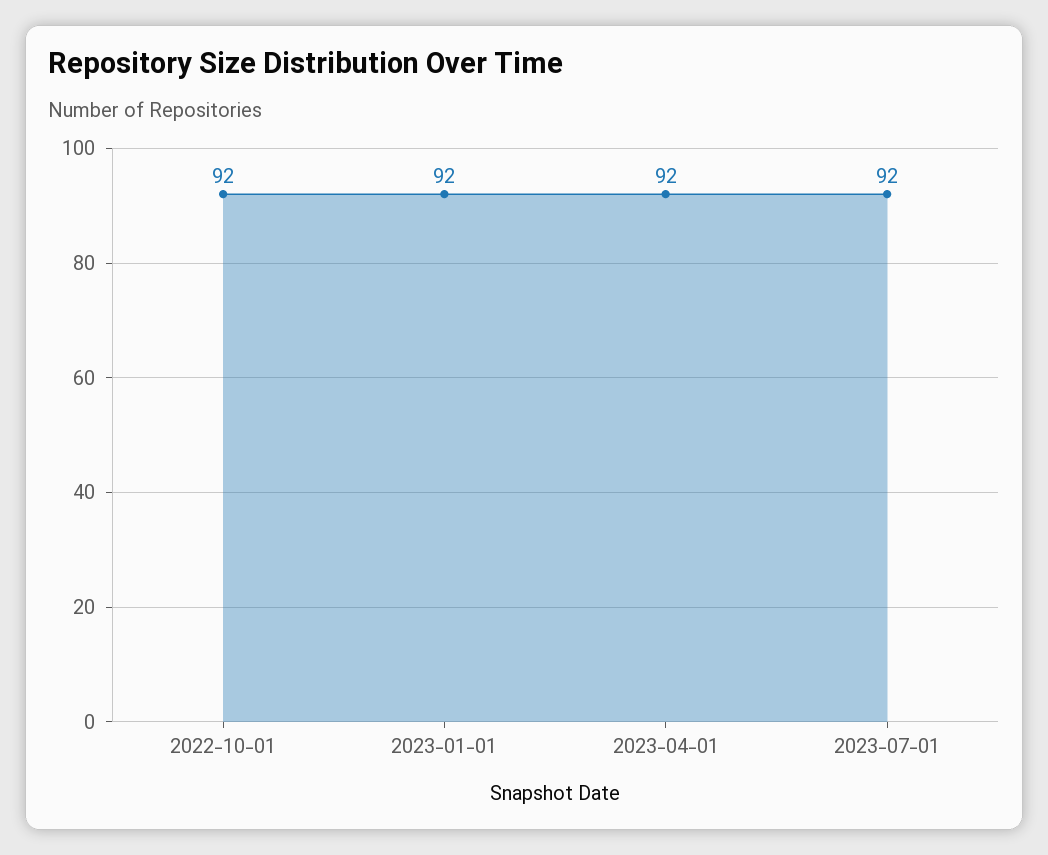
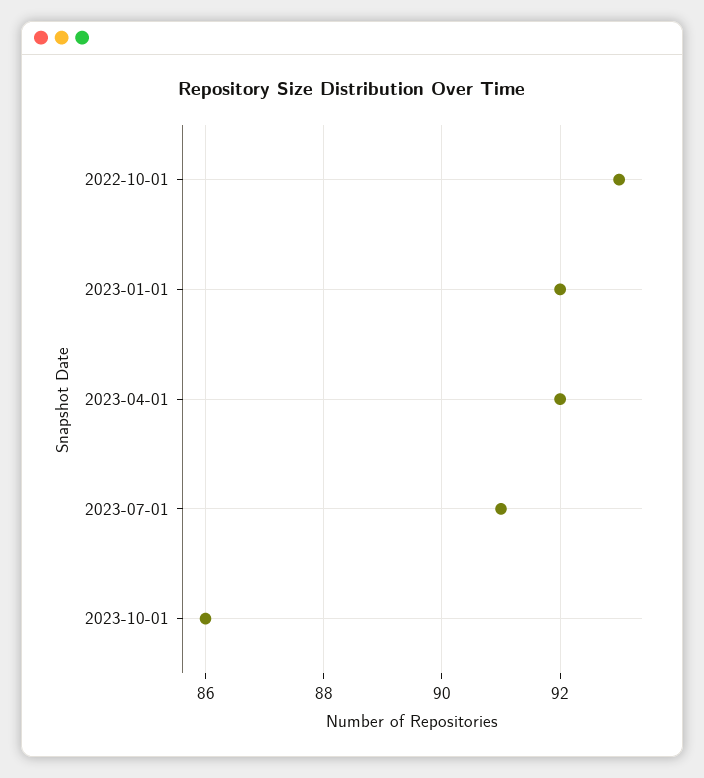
2022-10-01: 92 -> 93
2023-07-01: 92 -> 91
2023-10-01: none -> 86

